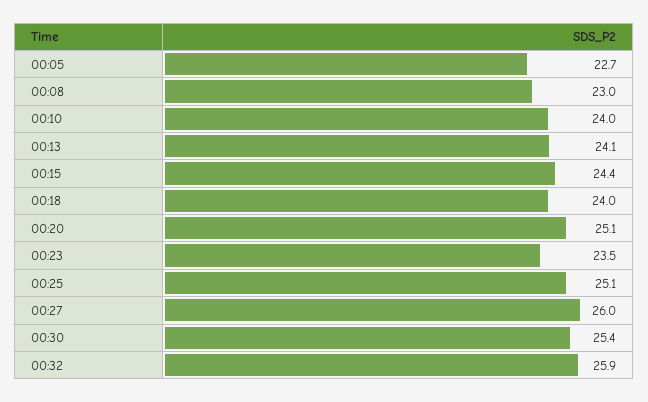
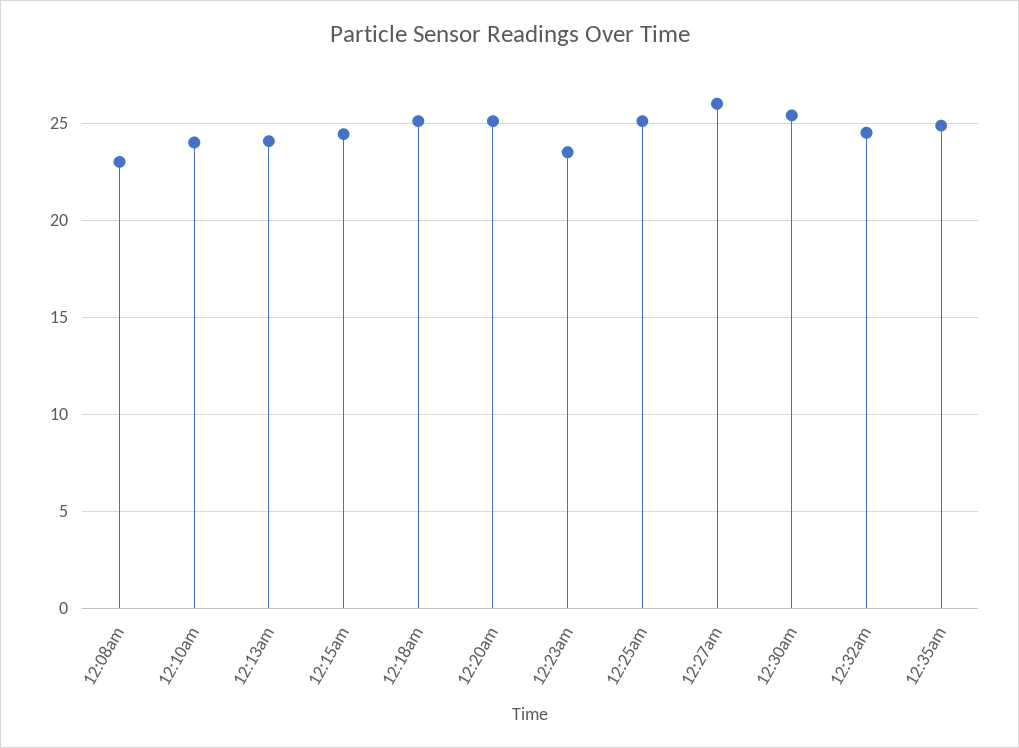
00:05: 22.7 -> none
00:18: 24 -> 25
00:32: 25.9 -> 24.5
12:35am: none -> 25

